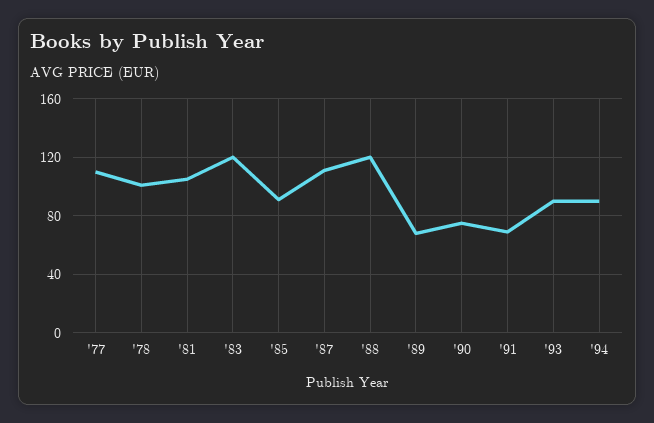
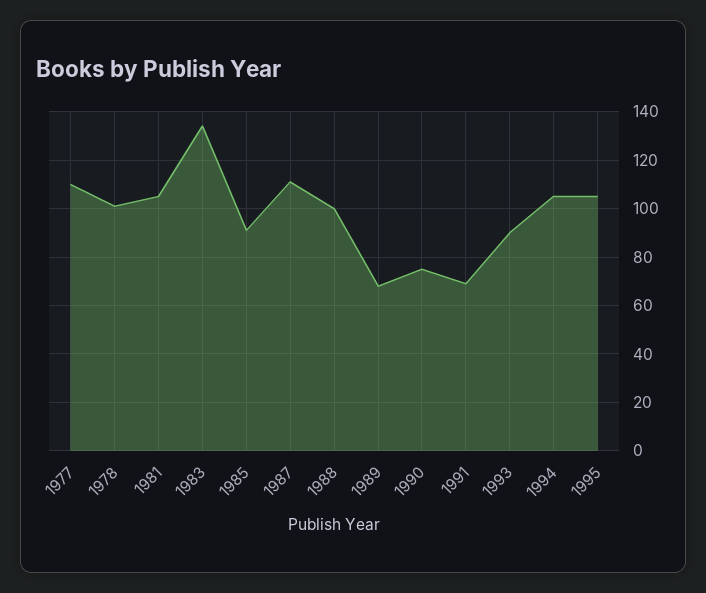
'83: 120 -> 135
'88: 120 -> 100
'94: 90 -> 105
1995: none -> 105

